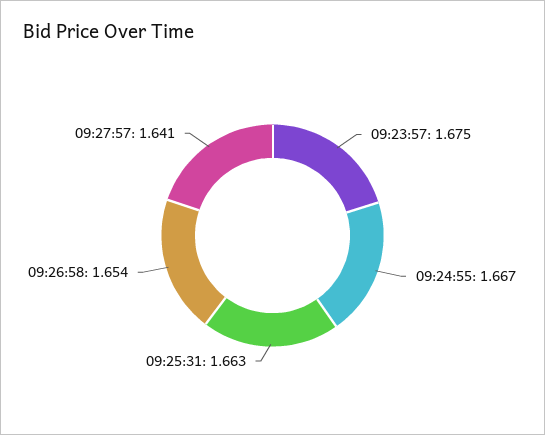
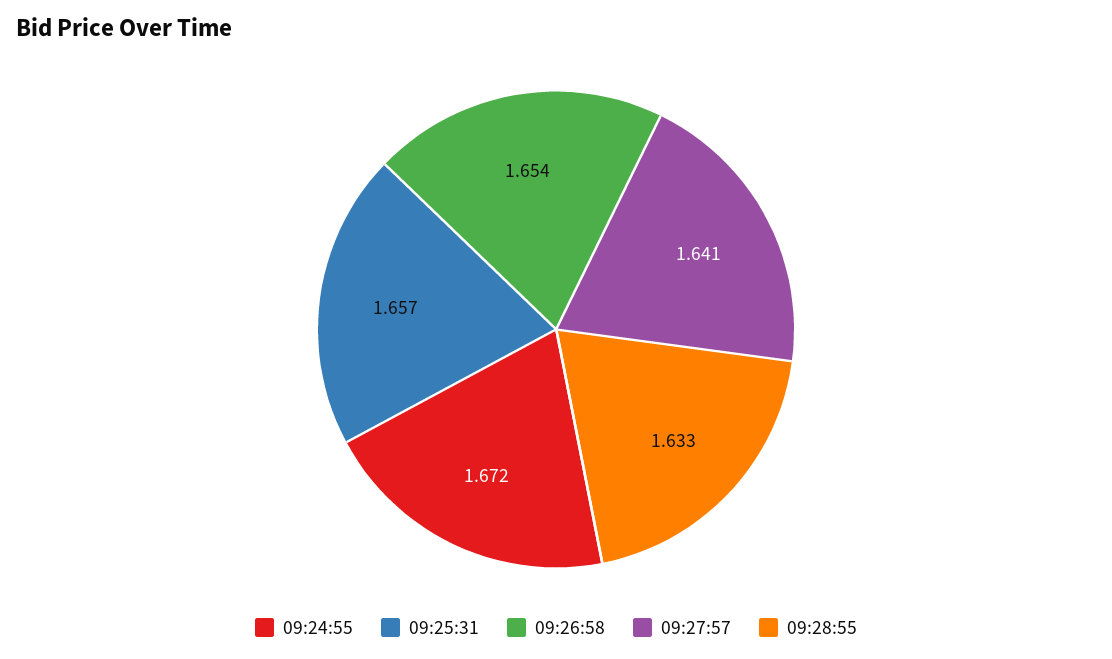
09:23:57: 1.675 -> none
09:24:55: 1.667 -> 1.672
09:25:31: 1.663 -> 1.657
09:28:55: none -> 1.633

